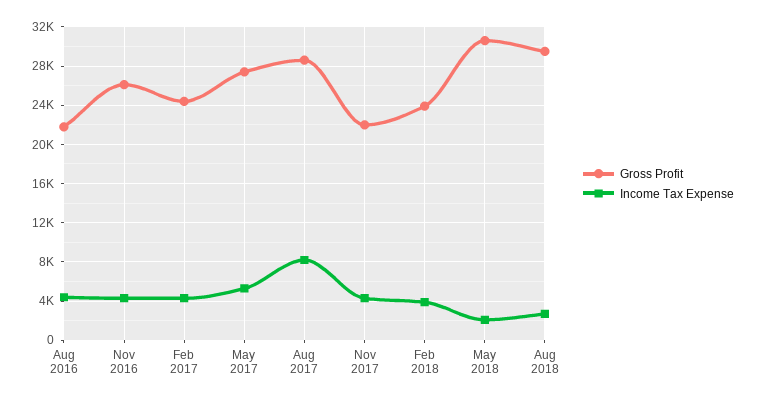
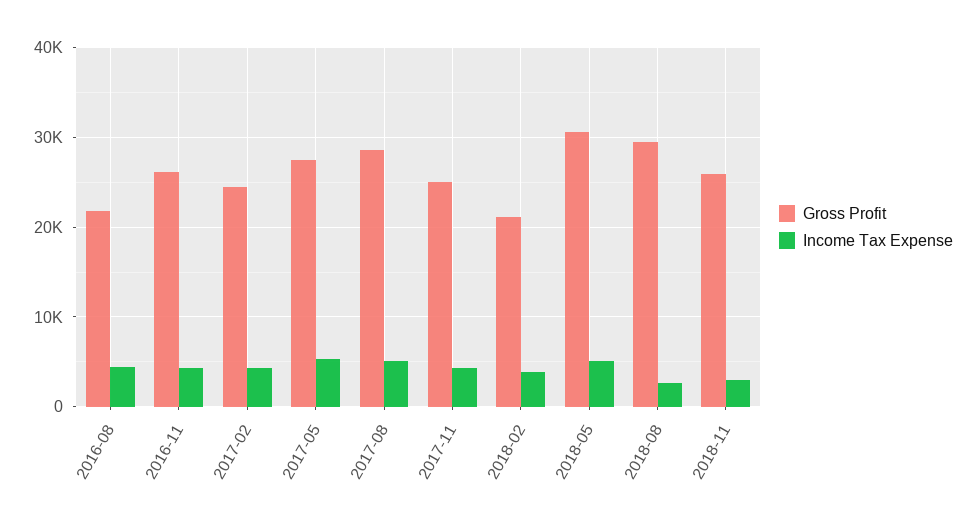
Income Tax Expense, Aug 2017: 8000 -> 5000
Gross Profit, Nov 2017: 22000 -> 25000
Gross Profit, Feb 2018: 24000 -> 21000
Income Tax Expense, May 2018: 2000 -> 5000
Gross Profit, 2018-11: none -> 26000
Income Tax Expense, 2018-11: none -> 3000

